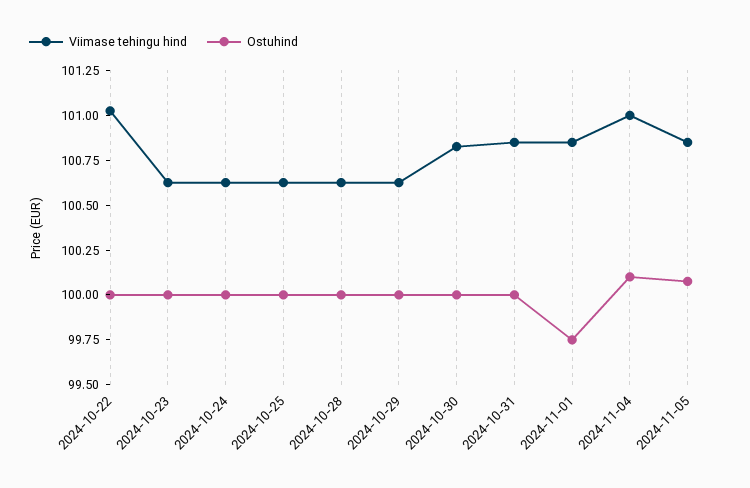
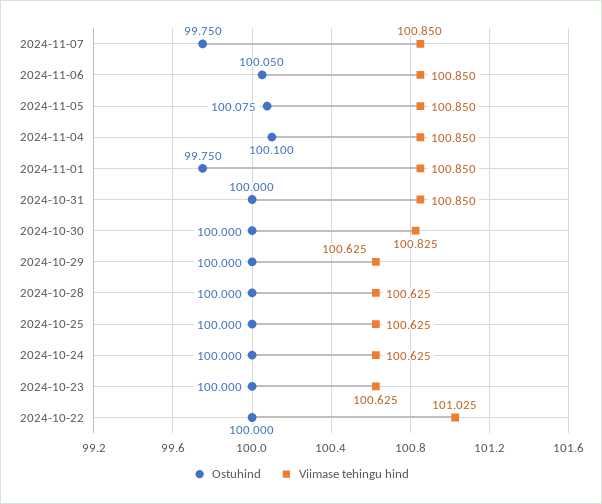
Viimase tehingu hind, 2024-11-04: 101 -> 100.85
Ostuhind, 2024-11-07: none -> 99.75
Viimase tehingu hind, 2024-11-07: none -> 100.85
Ostuhind, 2024-11-06: none -> 100.05
Viimase tehingu hind, 2024-11-06: none -> 100.85

